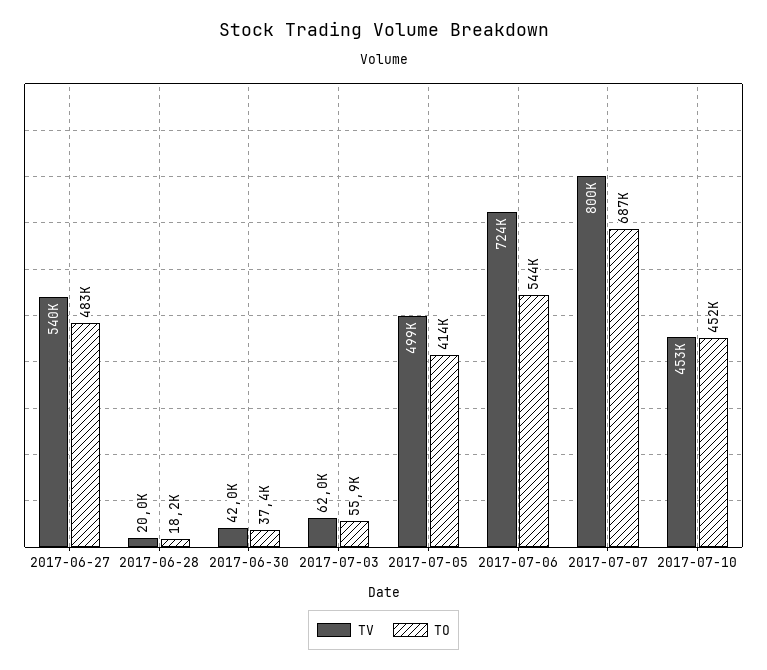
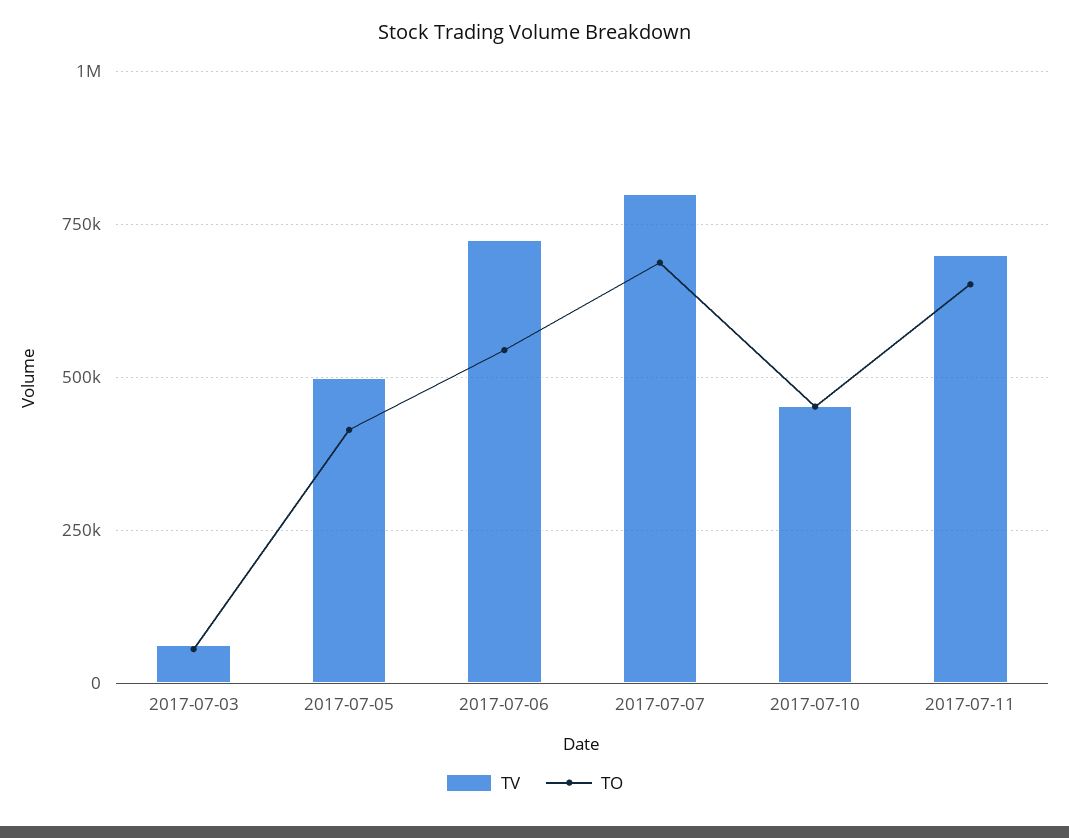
TV, 2017-06-27: 540000 -> none
TO, 2017-06-27: 483000 -> none
TV, 2017-06-28: 20000 -> none
TO, 2017-06-28: 18200 -> none
TV, 2017-06-30: 42000 -> none
TO, 2017-06-30: 37400 -> none
TV, 2017-07-11: none -> 700000
TO, 2017-07-11: none -> 650000

